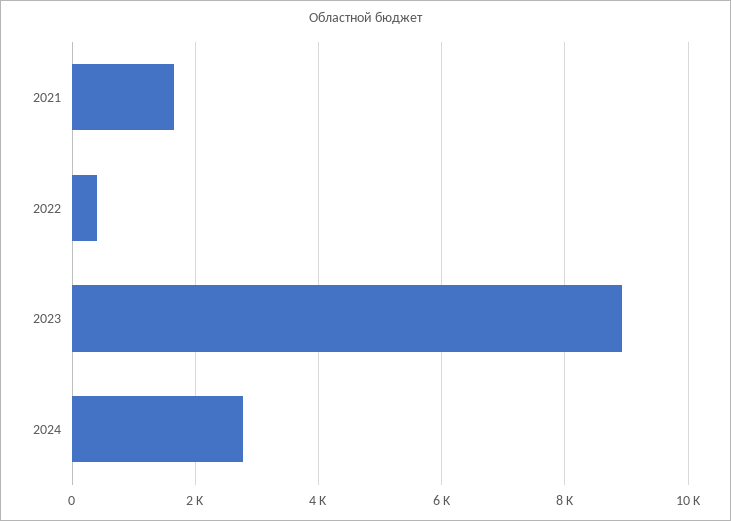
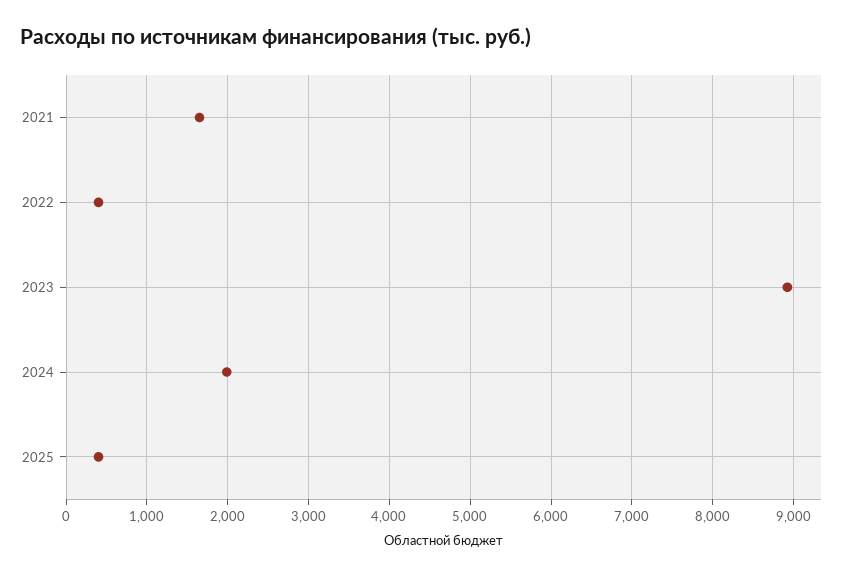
2024: 2800 -> 2000
2025: none -> 400

